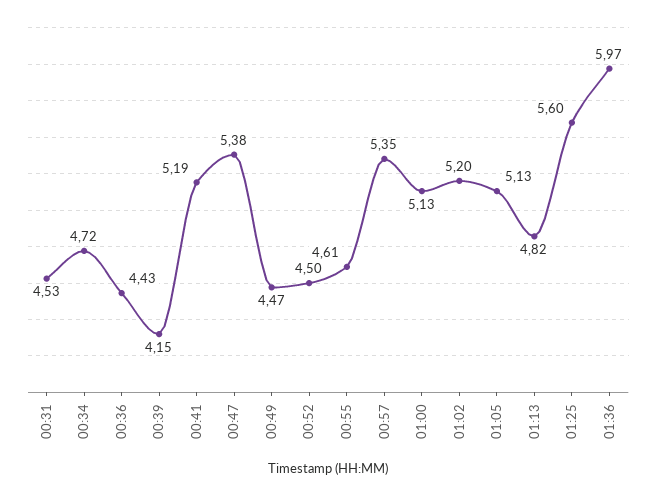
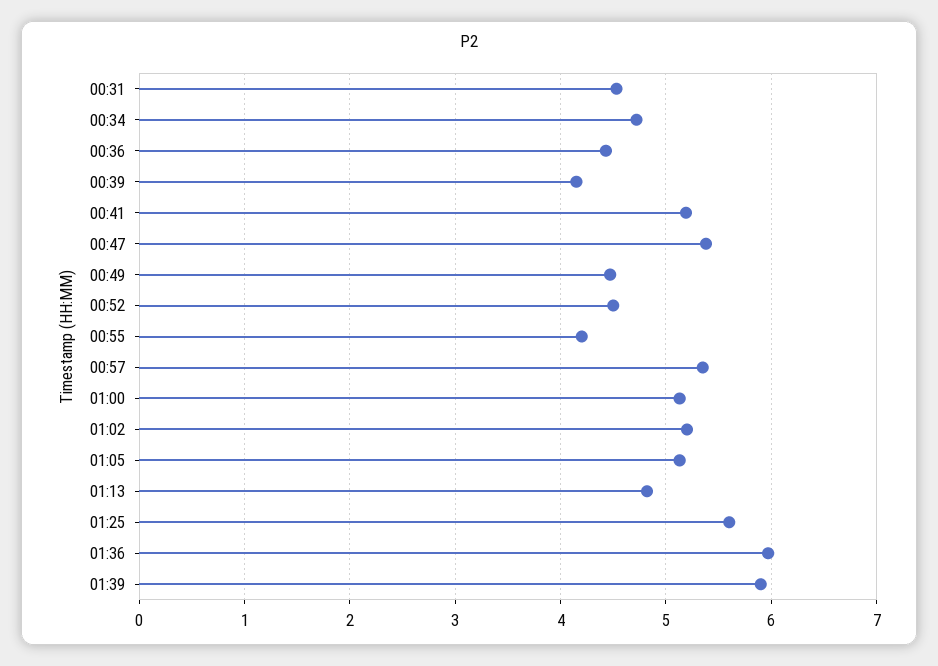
00:55: 4.61 -> 4.2
01:39: none -> 5.9

